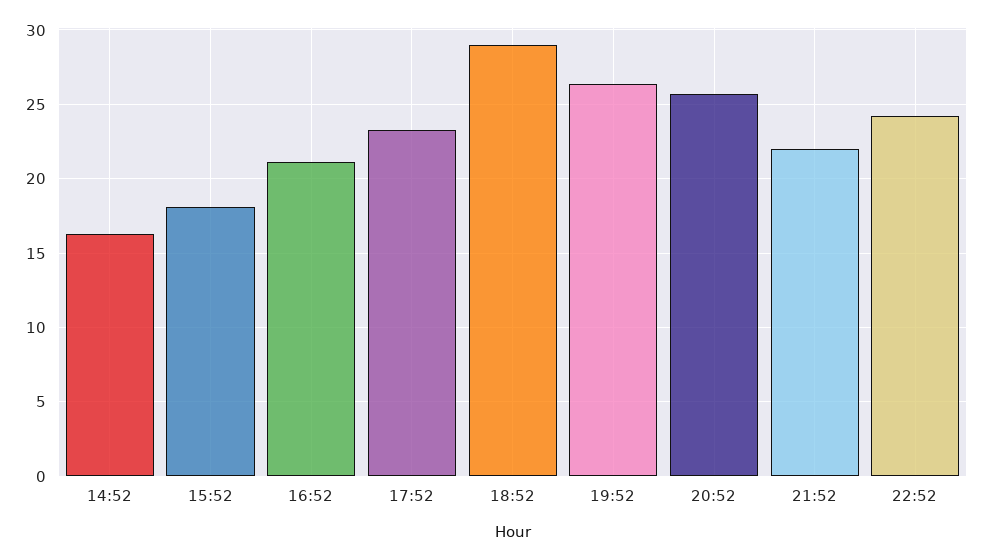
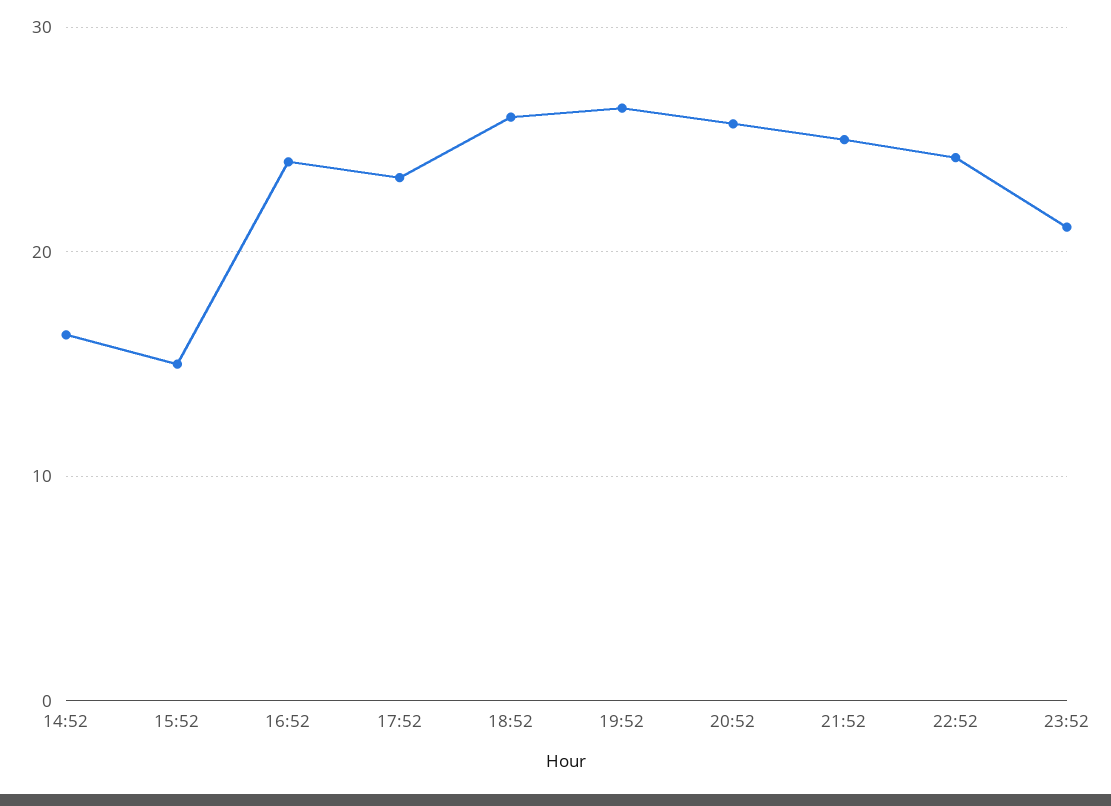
15:52: 18 -> 15
16:52: 21 -> 24
18:52: 29 -> 26
21:52: 22 -> 25
23:52: none -> 21

